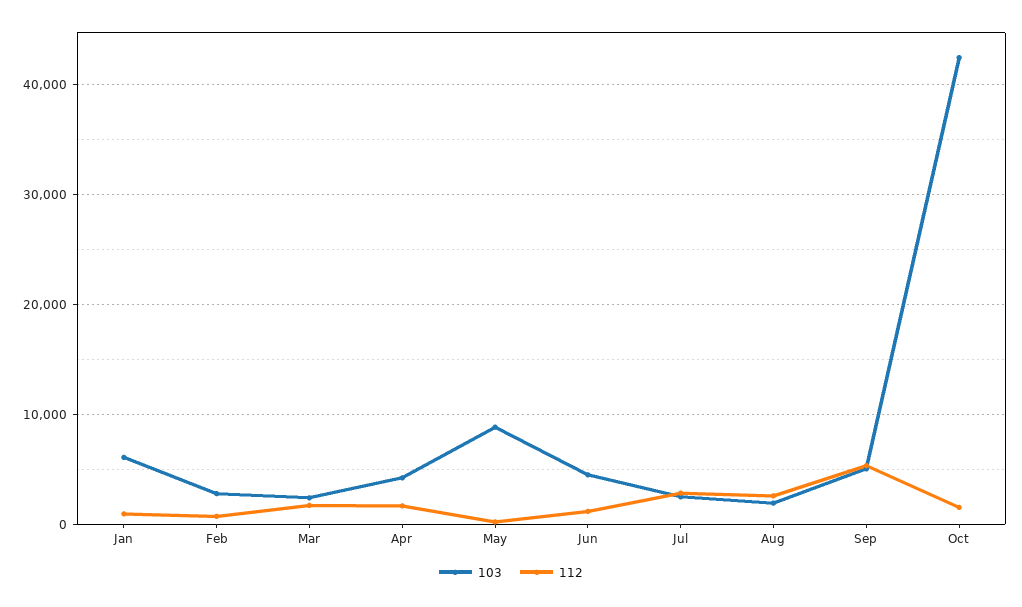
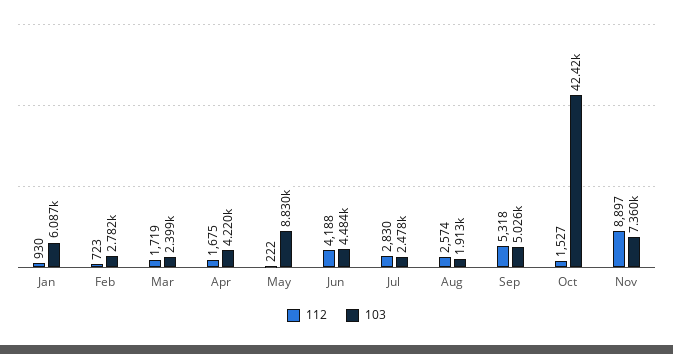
112, Jun: 1000 -> 4188
112, Nov: none -> 8897
103, Nov: none -> 7360

